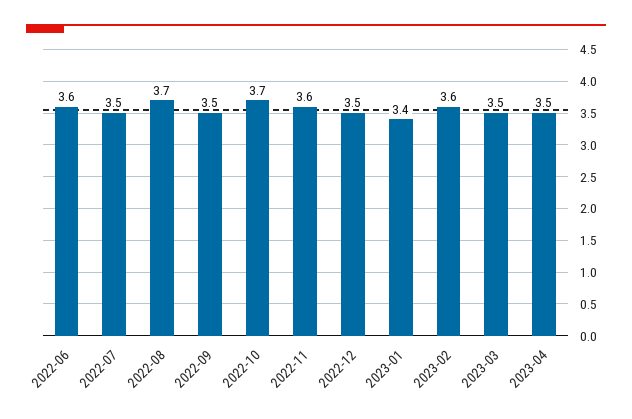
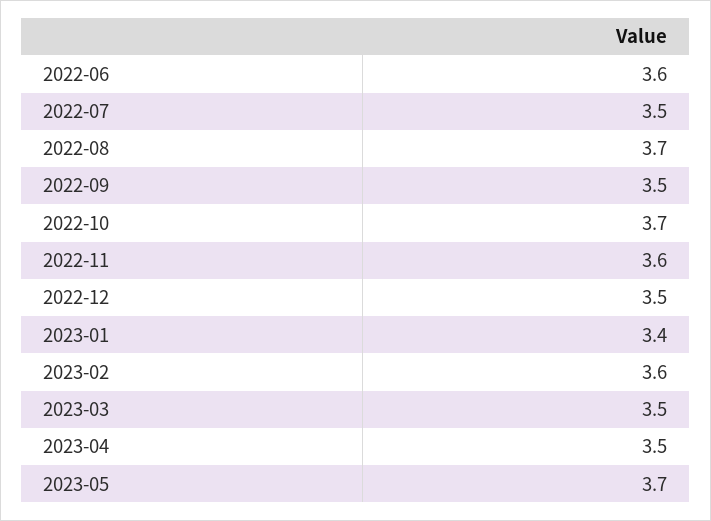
2023-05: none -> 3.7

